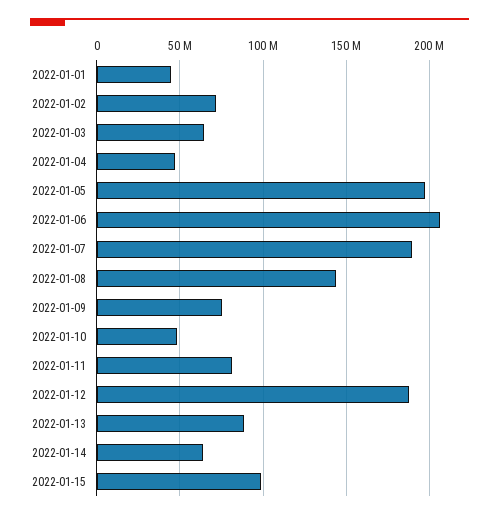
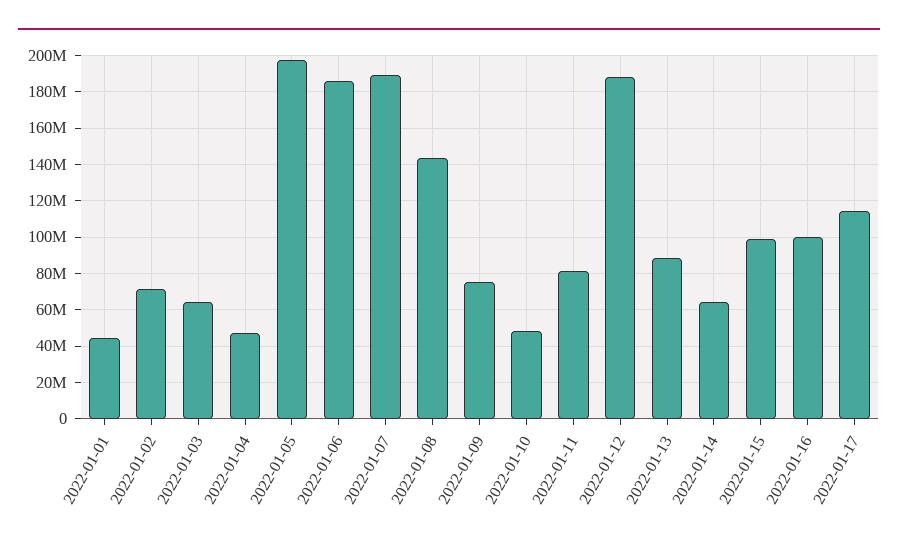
2022-01-06: 205000000 -> 185000000
2022-01-16: none -> 100000000
2022-01-17: none -> 115000000

